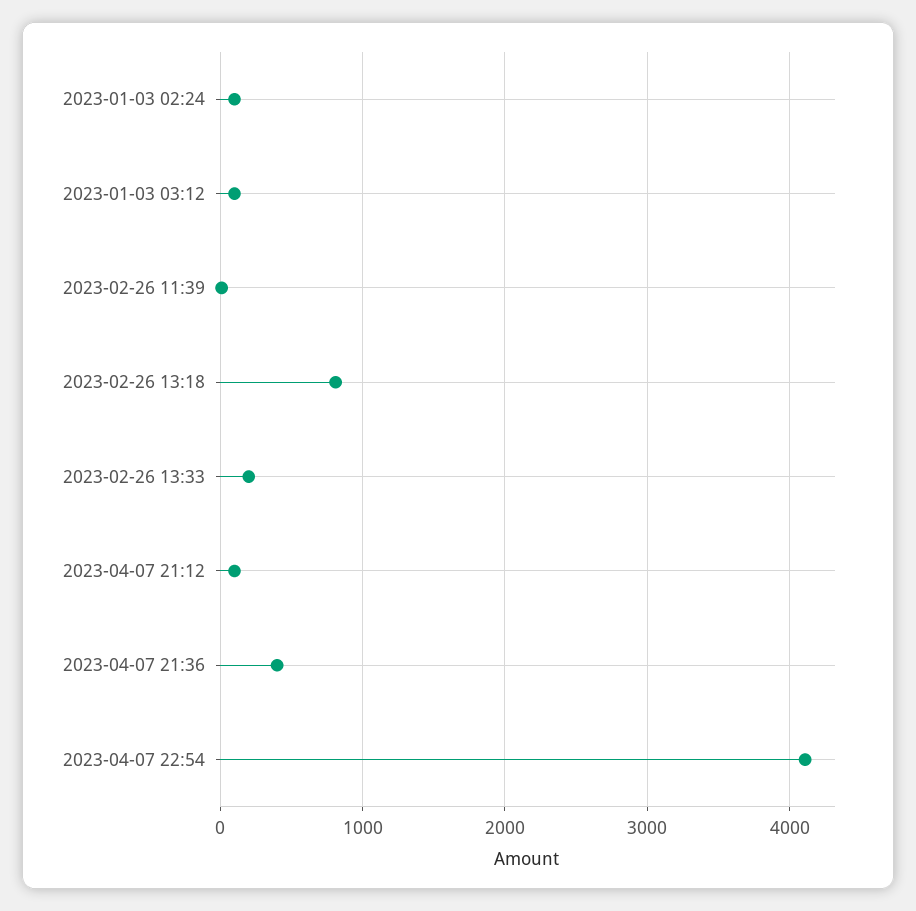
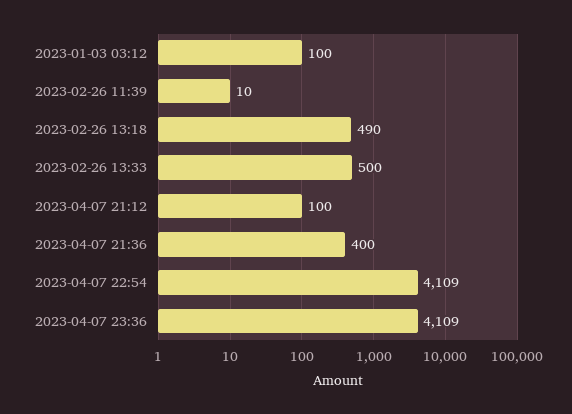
2023-01-03 02:24: 100 -> none
2023-02-26 13:18: 800 -> 490
2023-02-26 13:33: 200 -> 500
2023-04-07 23:36: none -> 4109

